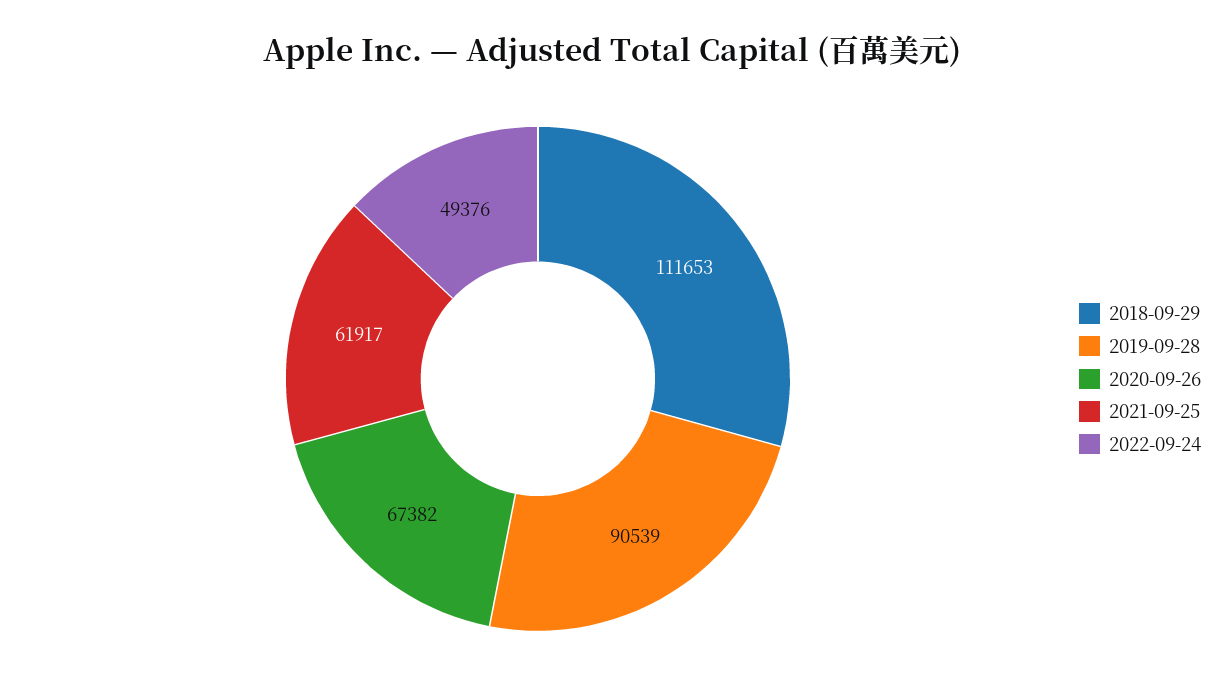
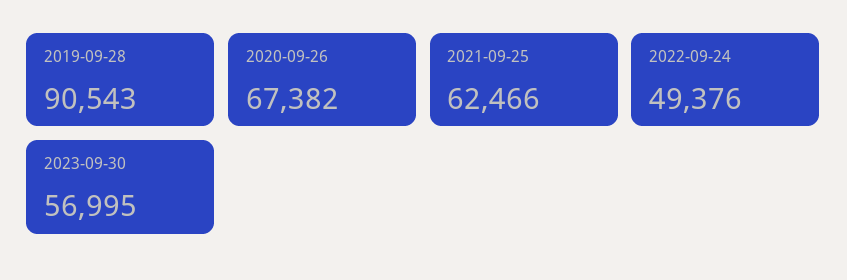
2018-09-29: 111653 -> none
2019-09-28: 90539 -> 90543
2021-09-25: 61917 -> 62466
2023-09-30: none -> 56995

